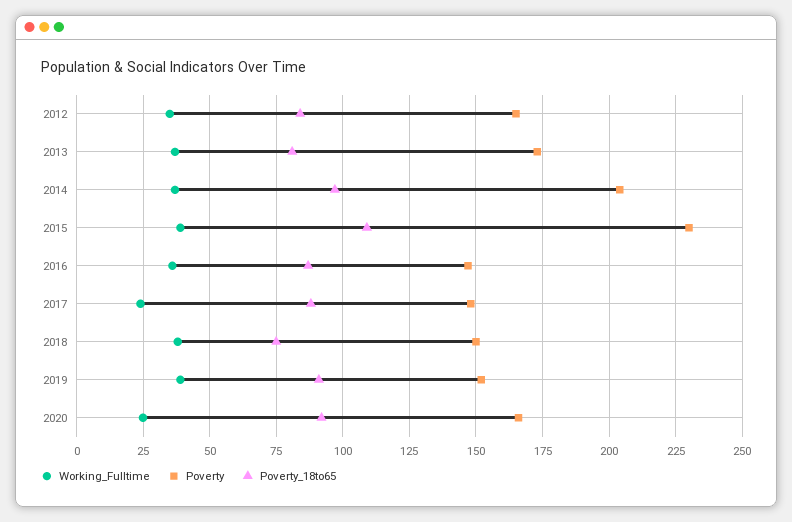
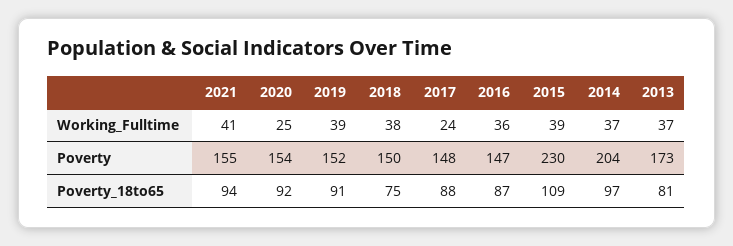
Working_Fulltime, 2012: 35 -> none
Poverty, 2012: 165 -> none
Poverty_18to65, 2012: 85 -> none
Poverty, 2020: 165 -> 154
Working_Fulltime, 2021: none -> 41
Poverty, 2021: none -> 155
Poverty_18to65, 2021: none -> 94

